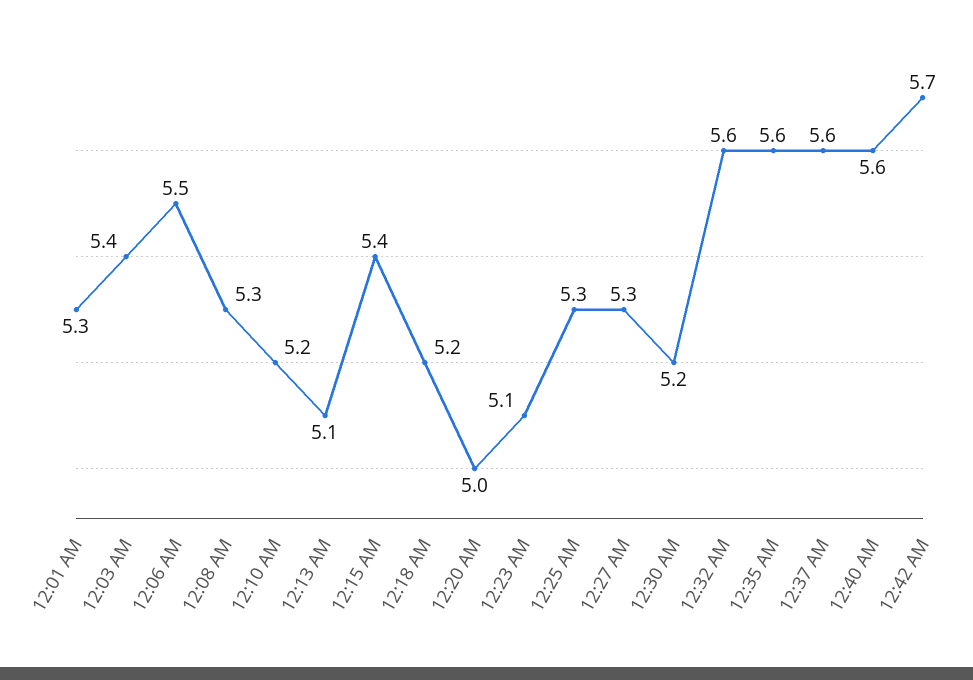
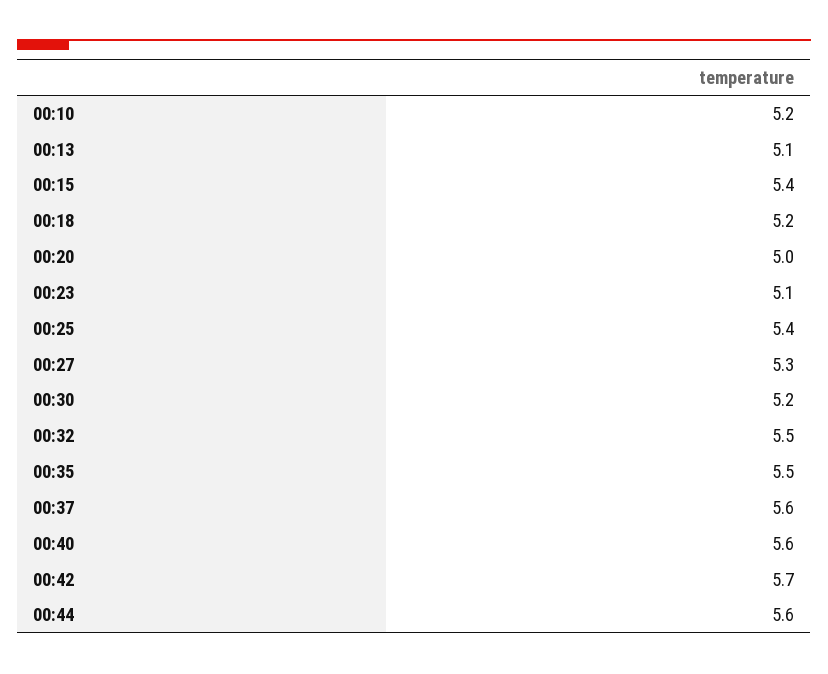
12:01 AM: 5.3 -> none
12:03 AM: 5.4 -> none
12:06 AM: 5.5 -> none
12:08 AM: 5.3 -> none
12:25 AM: 5.3 -> 5.4
12:32 AM: 5.6 -> 5.5
12:35 AM: 5.6 -> 5.5
00:44: none -> 5.6

